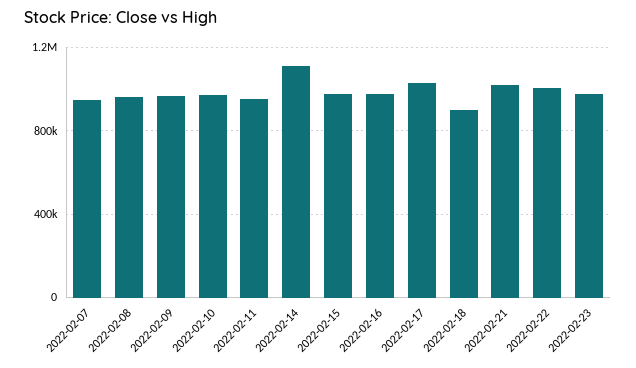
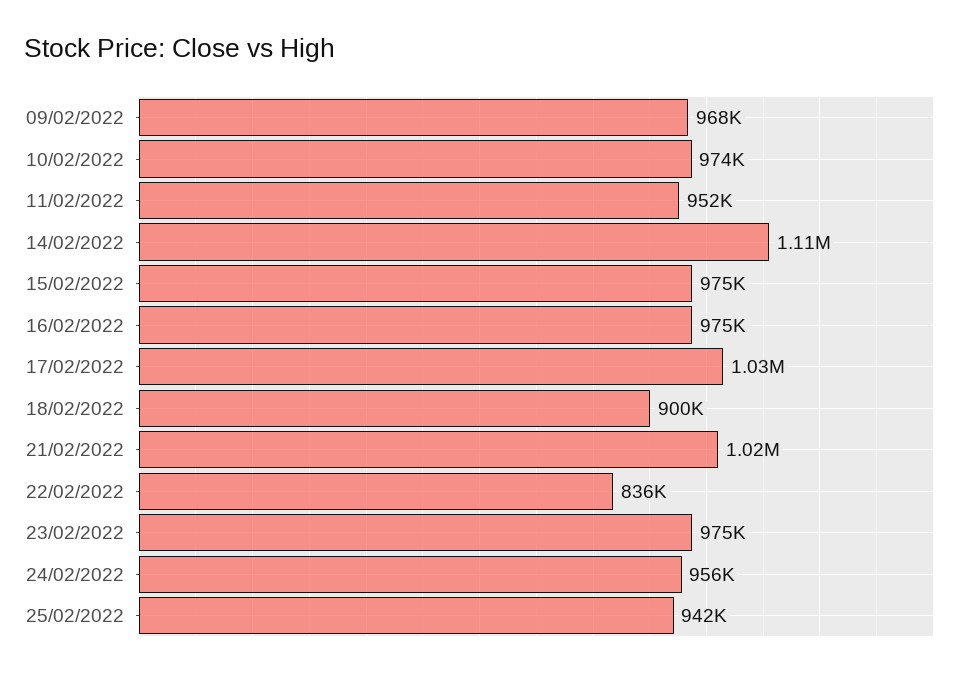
2022-02-07: 950000 -> none
2022-02-08: 950000 -> none
2022-02-22: 1000000 -> 836000
24/02/2022: none -> 956000
25/02/2022: none -> 942000

